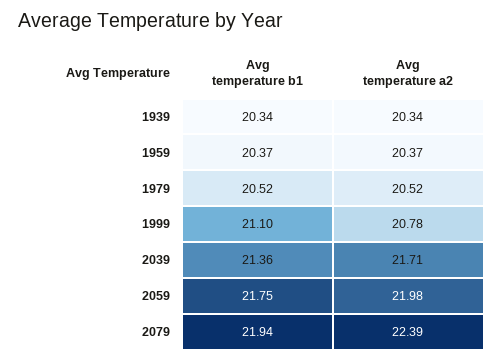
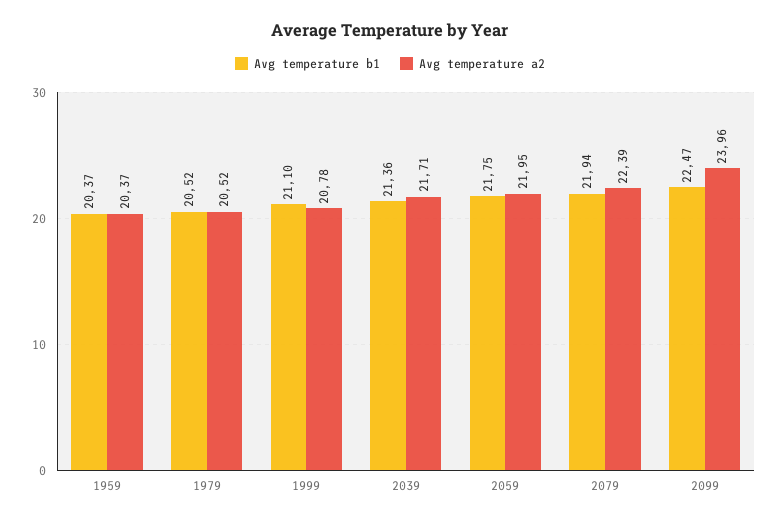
Avg temperature b1, 1939: 20.34 -> none
Avg temperature a2, 1939: 20.34 -> none
Avg temperature a2, 2059: 21.98 -> 21.95
Avg temperature b1, 2099: none -> 22.47
Avg temperature a2, 2099: none -> 23.96

